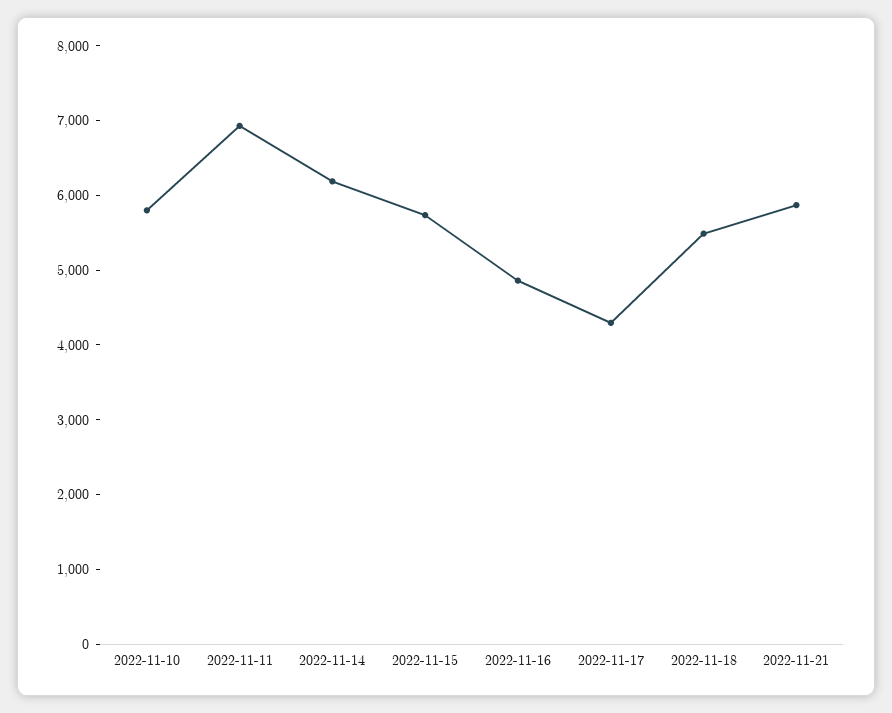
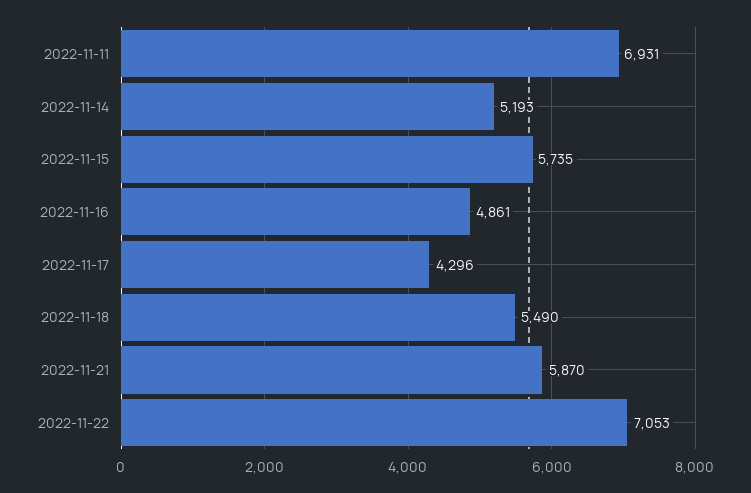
2022-11-10: 5800 -> none
2022-11-14: 6200 -> 5193
2022-11-22: none -> 7053

